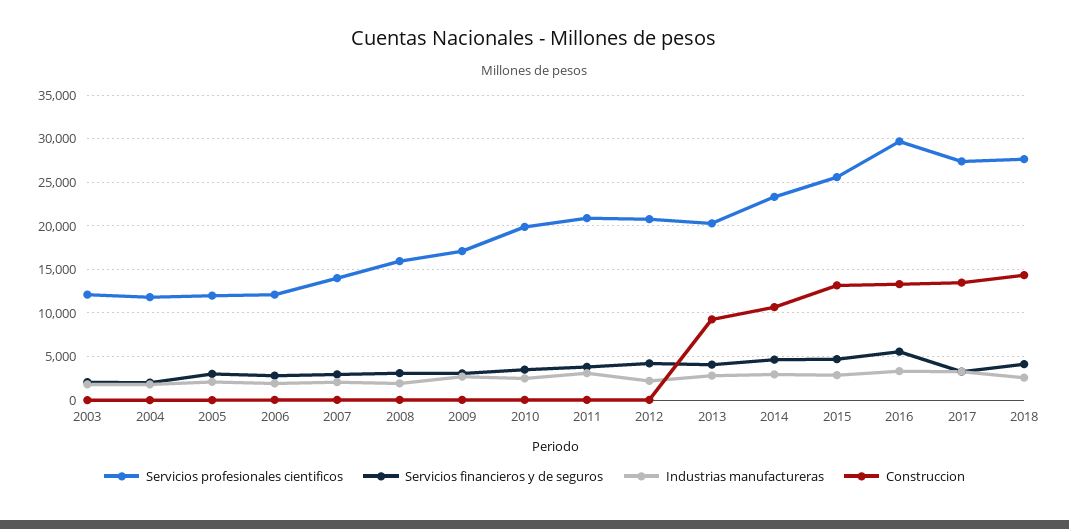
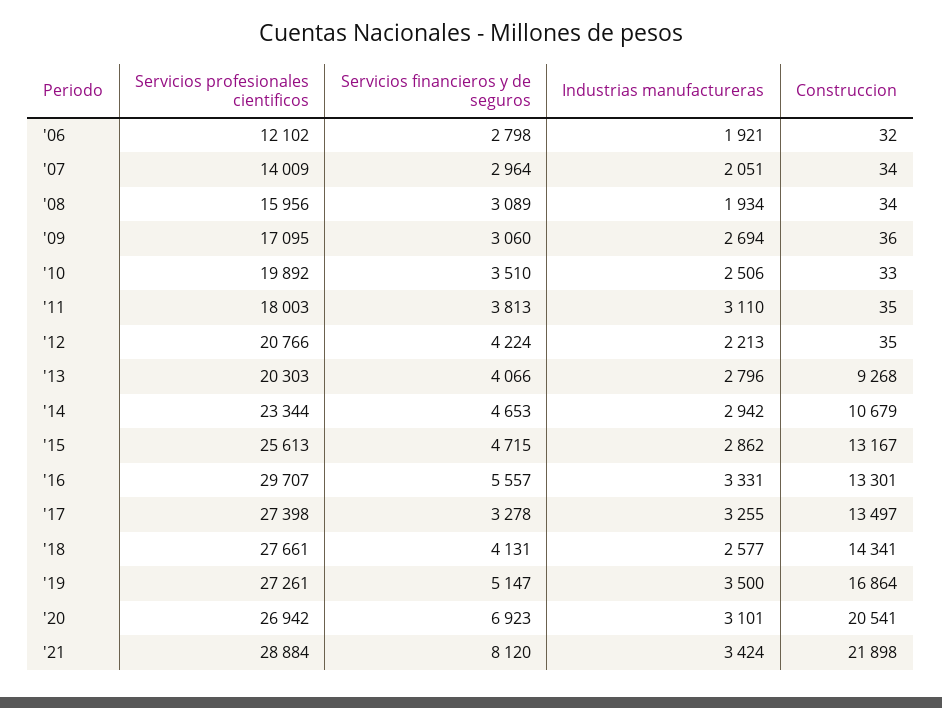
Servicios profesionales cientificos, 2003: 12000 -> none
Servicios financieros y de seguros, 2003: 2000 -> none
Industrias manufactureras, 2003: 2000 -> none
Construccion, 2003: 0 -> none
Servicios profesionales cientificos, 2004: 12000 -> none
Servicios financieros y de seguros, 2004: 2000 -> none
Industrias manufactureras, 2004: 2000 -> none
Construccion, 2004: 0 -> none
Servicios profesionales cientificos, 2005: 12000 -> none
Servicios financieros y de seguros, 2005: 3000 -> none
Industrias manufactureras, 2005: 2000 -> none
Construccion, 2005: 0 -> none
Servicios profesionales cientificos, 2011: 21000 -> 18003
Servicios profesionales cientificos, '19: none -> 27261
Servicios financieros y de seguros, '19: none -> 5147
Industrias manufactureras, '19: none -> 3500
Construccion, '19: none -> 16864
Servicios profesionales cientificos, '20: none -> 26942
Servicios financieros y de seguros, '20: none -> 6923
Industrias manufactureras, '20: none -> 3101
Construccion, '20: none -> 20541
Servicios profesionales cientificos, '21: none -> 28884
Servicios financieros y de seguros, '21: none -> 8120
Industrias manufactureras, '21: none -> 3424
Construccion, '21: none -> 21898

